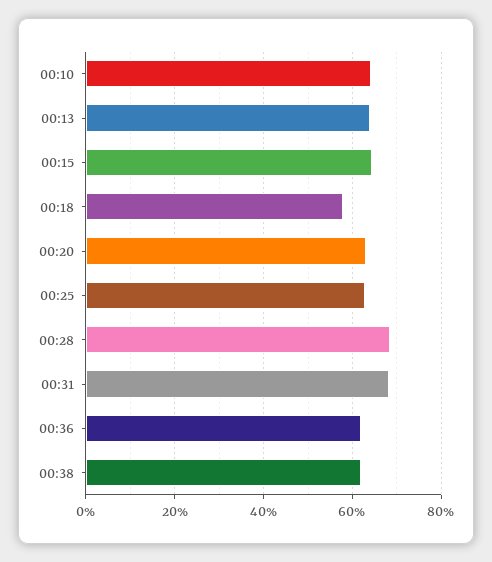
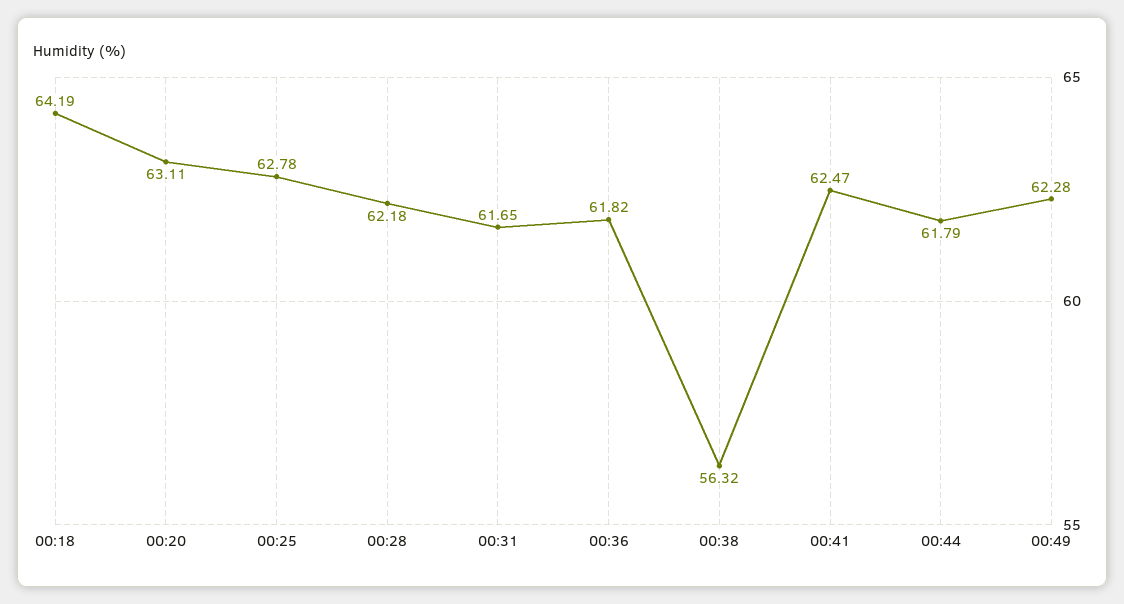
00:10: 64 -> none
00:13: 64 -> none
00:15: 64 -> none
00:18: 58 -> 64.19
00:28: 68 -> 62.18
00:31: 68 -> 61.65
00:38: 62 -> 56.32
00:41: none -> 62.47
00:44: none -> 61.79
00:49: none -> 62.28

